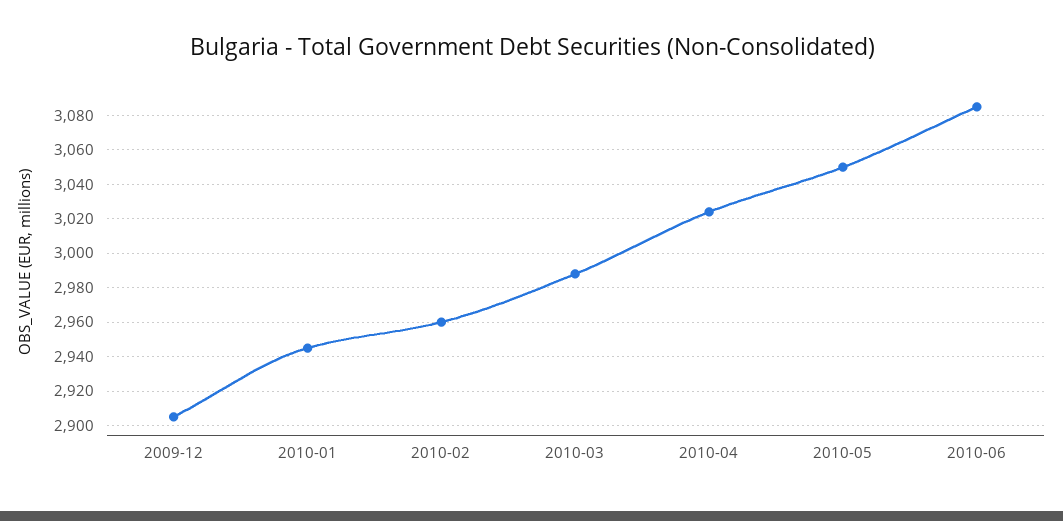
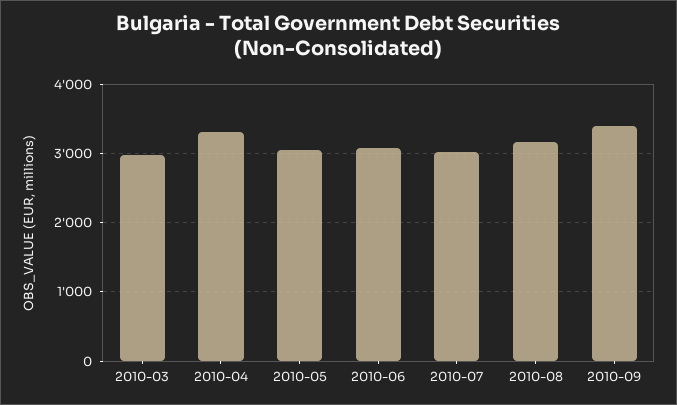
2009-12: 2905 -> none
2010-01: 2945 -> none
2010-02: 2960 -> none
2010-04: 3025 -> 3300
2010-07: none -> 3000
2010-08: none -> 3200
2010-09: none -> 3400

